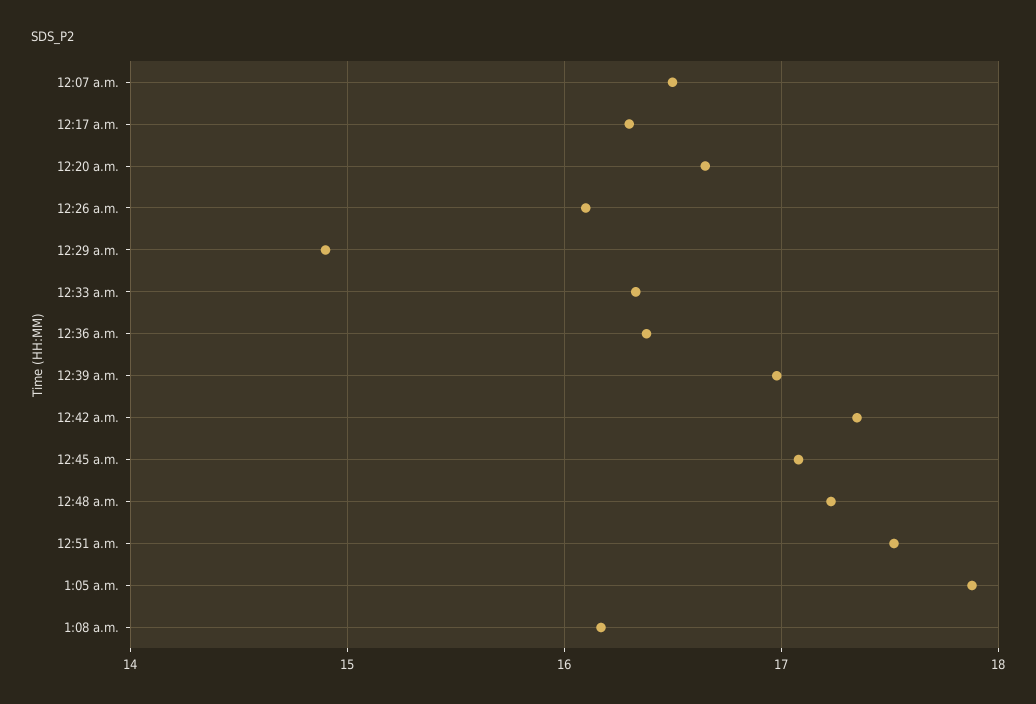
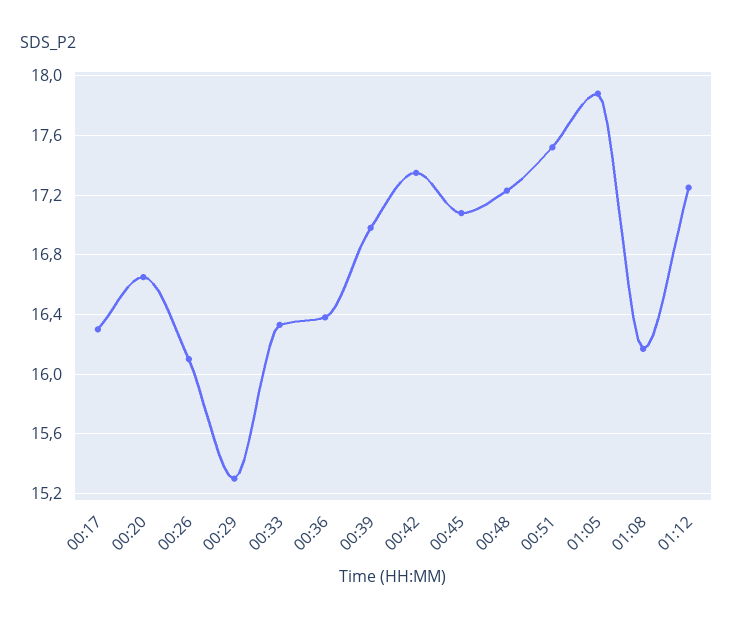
12:07 a.m.: 16.5 -> none
12:29 a.m.: 14.9 -> 15.3
01:12: none -> 17.25

